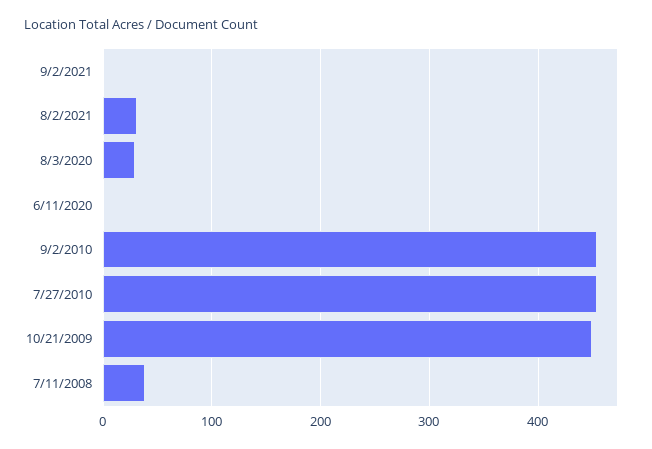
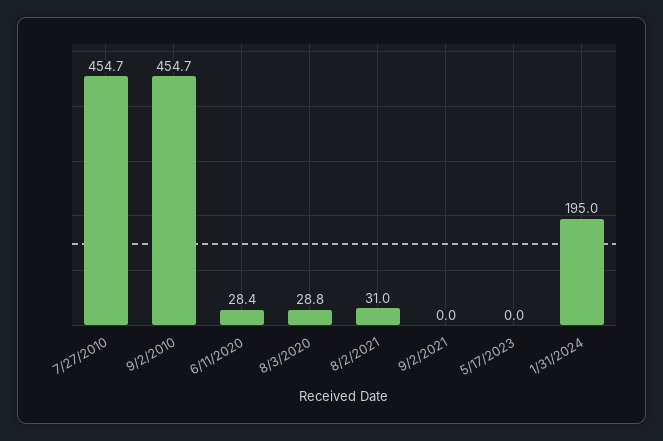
6/11/2020: 0 -> 28.4
10/21/2009: 450 -> none
7/11/2008: 40 -> none
5/17/2023: none -> 0
1/31/2024: none -> 195

